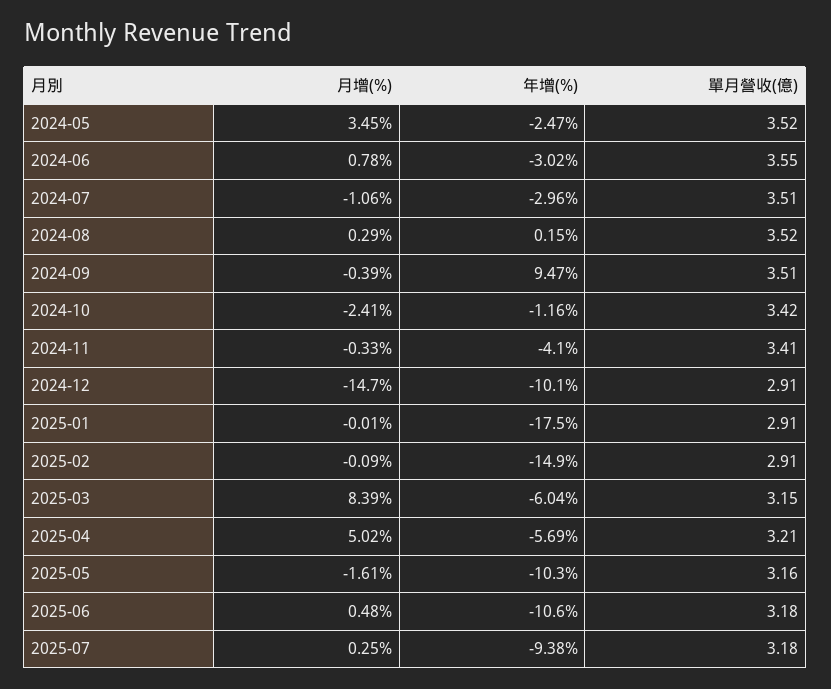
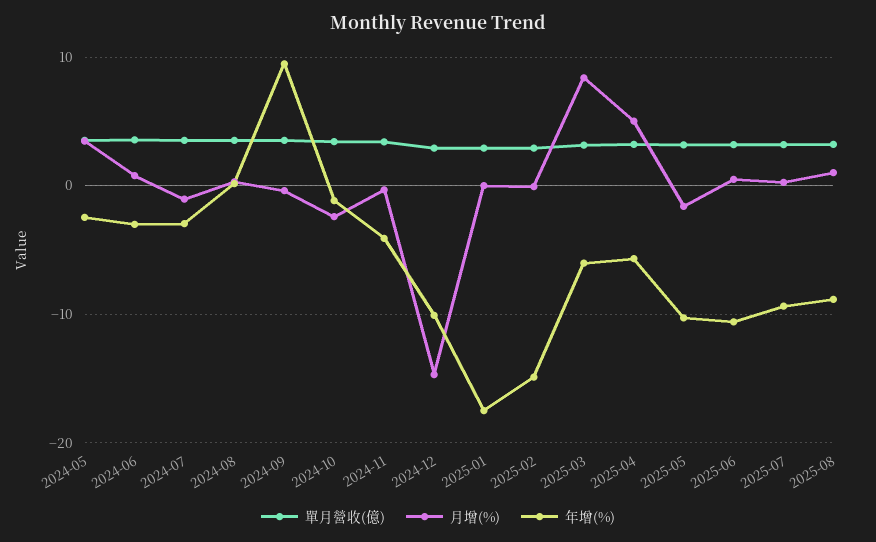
單月營收(億), 2025-08: none -> 3
月增(%), 2025-08: none -> 1
年增(%), 2025-08: none -> -9

